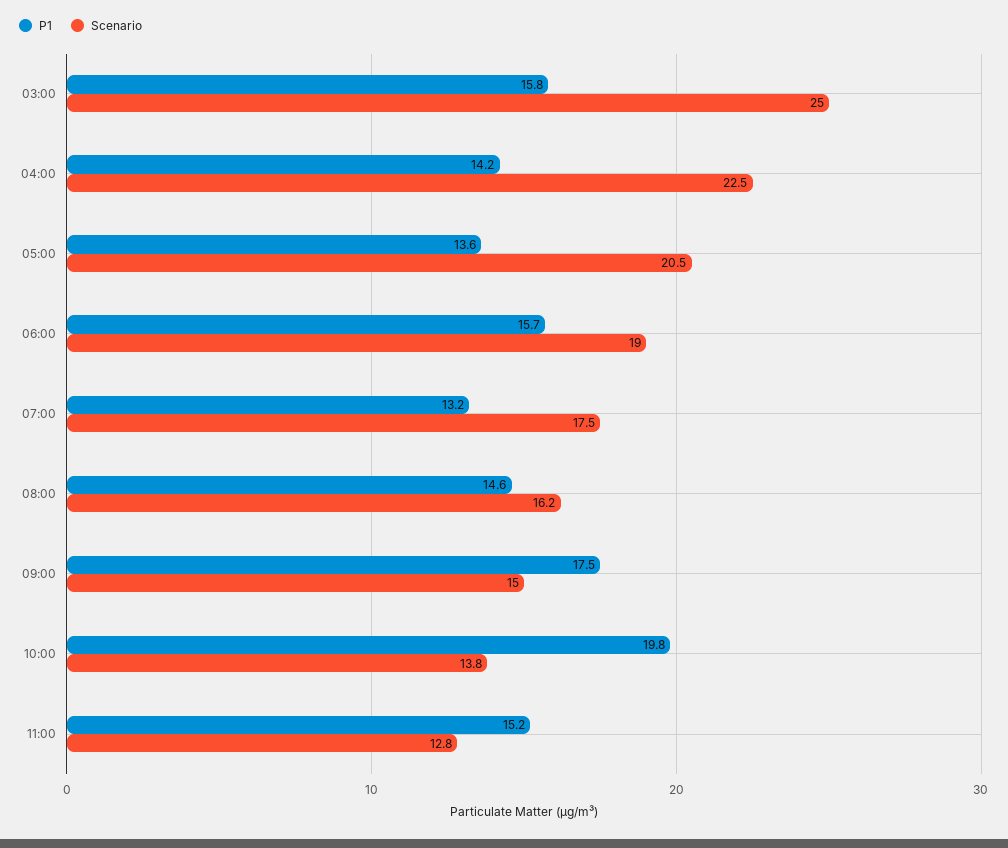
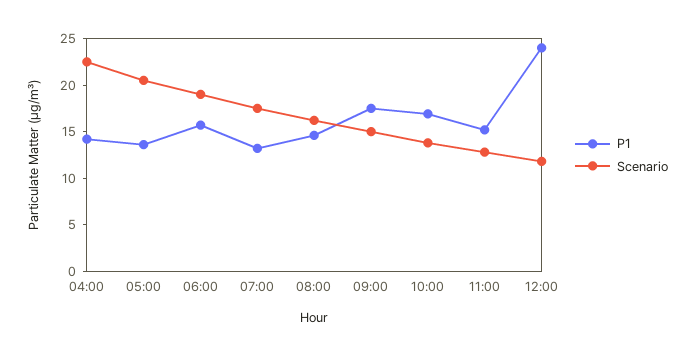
P1, 03:00: 15.8 -> none
Scenario, 03:00: 25 -> none
P1, 10:00: 19.8 -> 17
P1, 12:00: none -> 24
Scenario, 12:00: none -> 12

